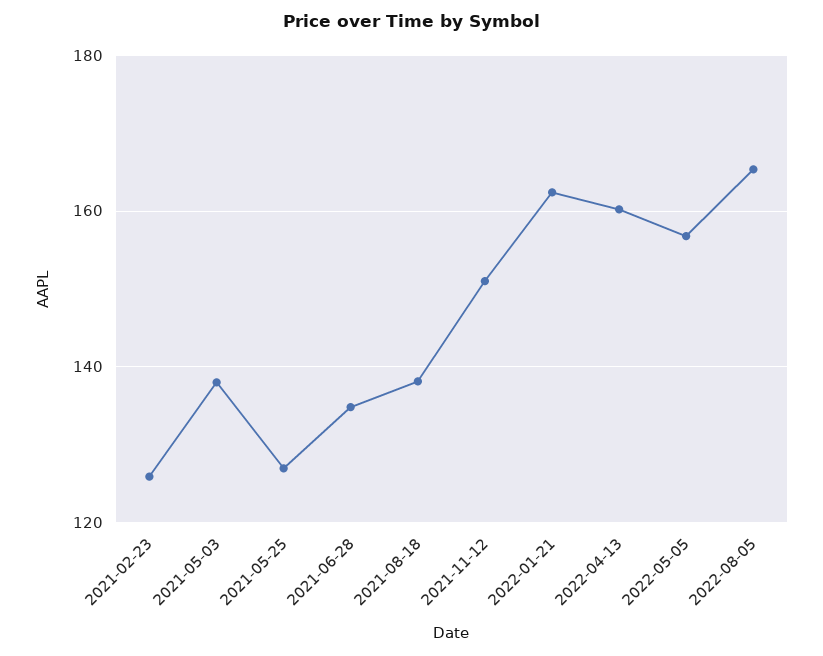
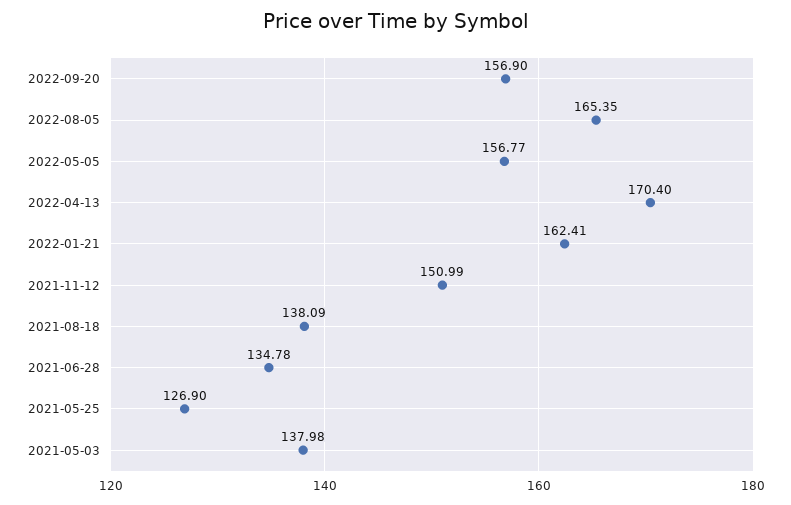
2021-02-23: 126 -> none
2022-04-13: 160 -> 170.4
2022-09-20: none -> 156.9

